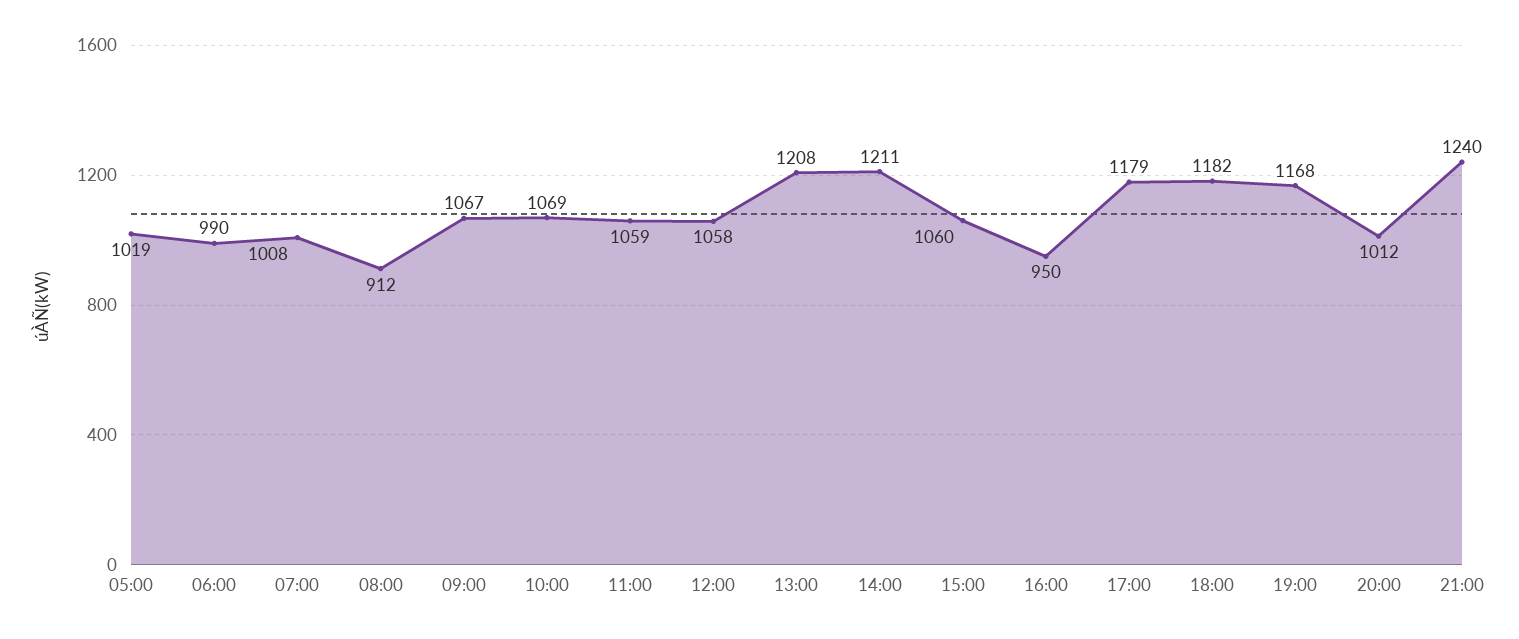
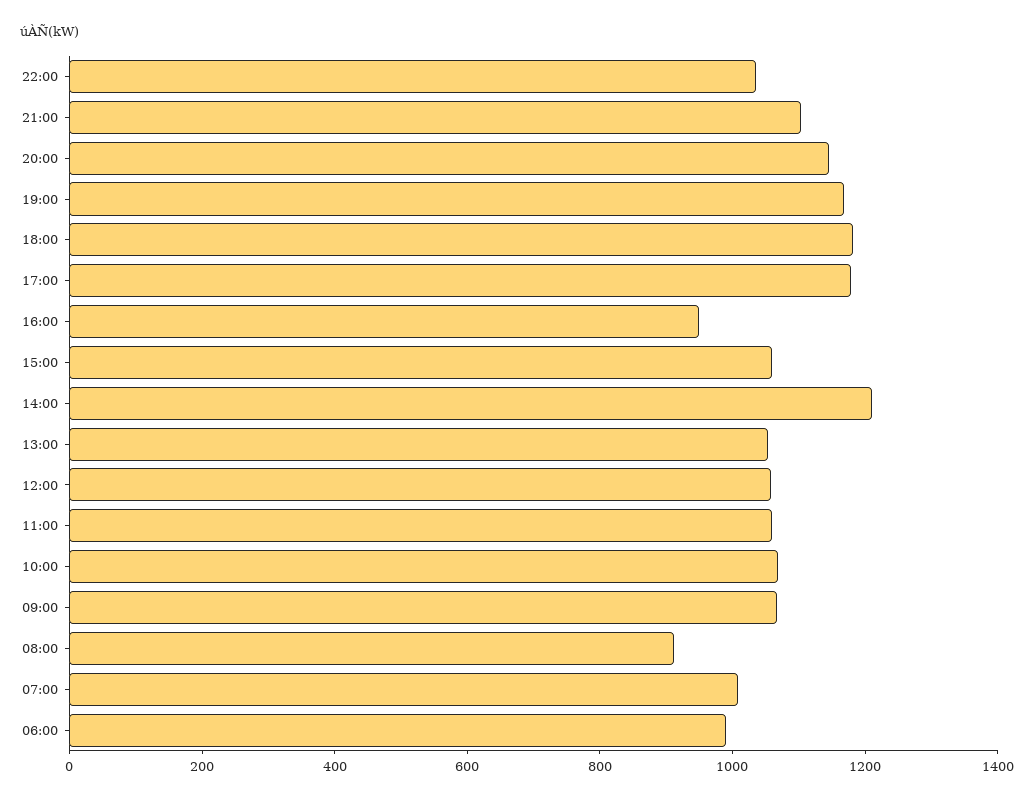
05:00: 1019 -> none
13:00: 1208 -> 1050
20:00: 1012 -> 1150
21:00: 1240 -> 1100
22:00: none -> 1050

